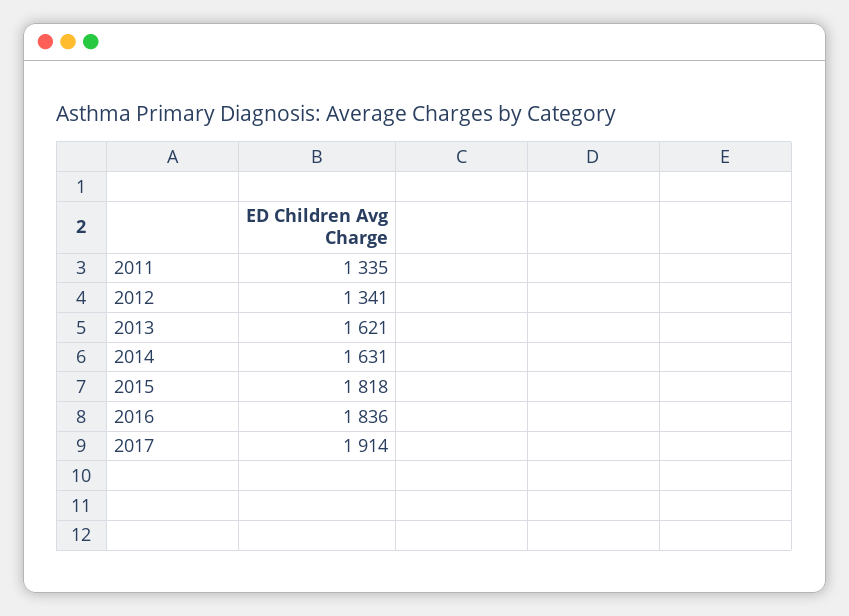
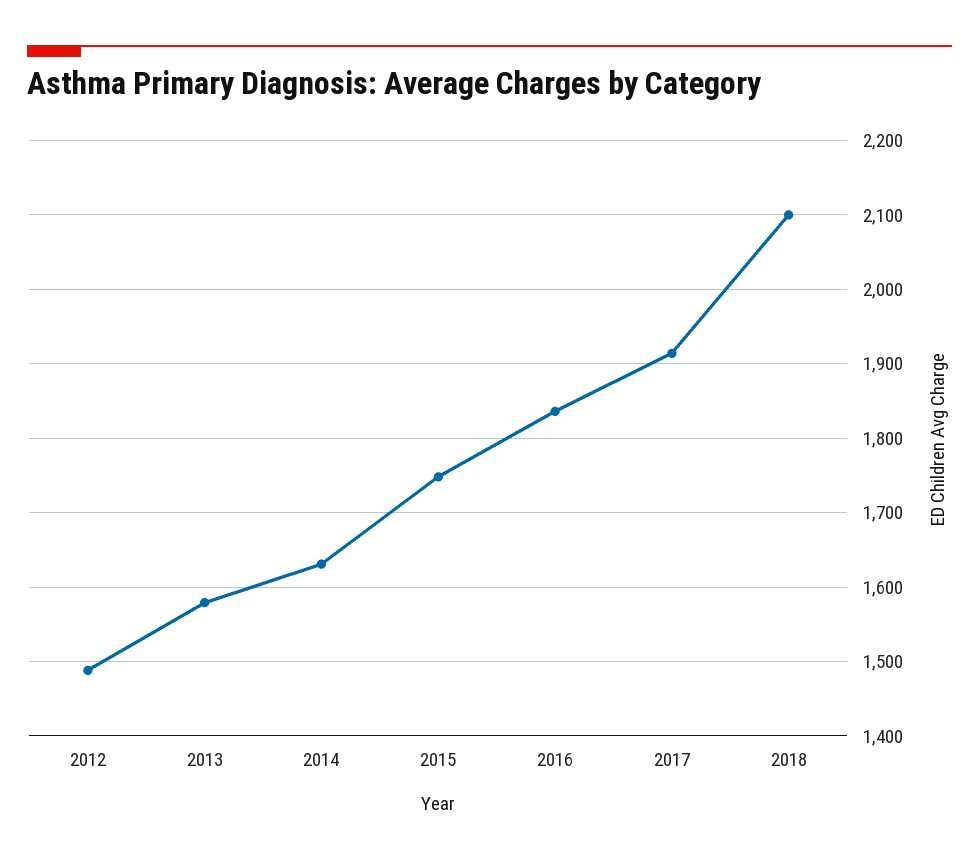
2011: 1335 -> none
2012: 1341 -> 1490
2013: 1621 -> 1580
2015: 1818 -> 1750
2018: none -> 2100

